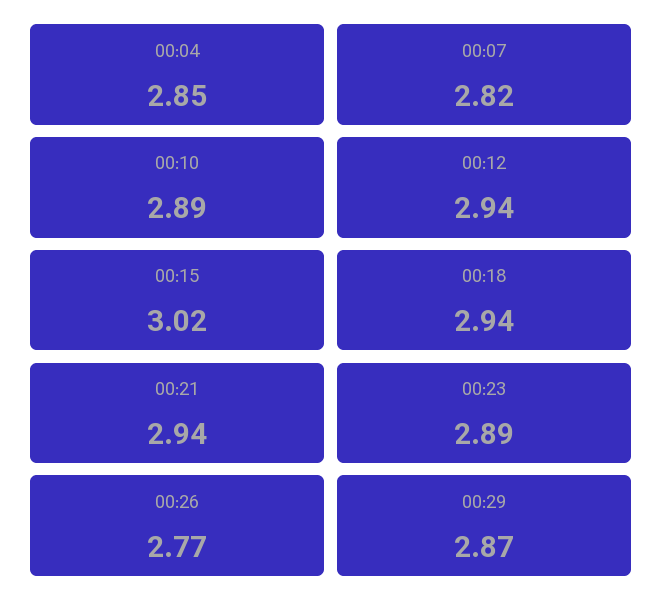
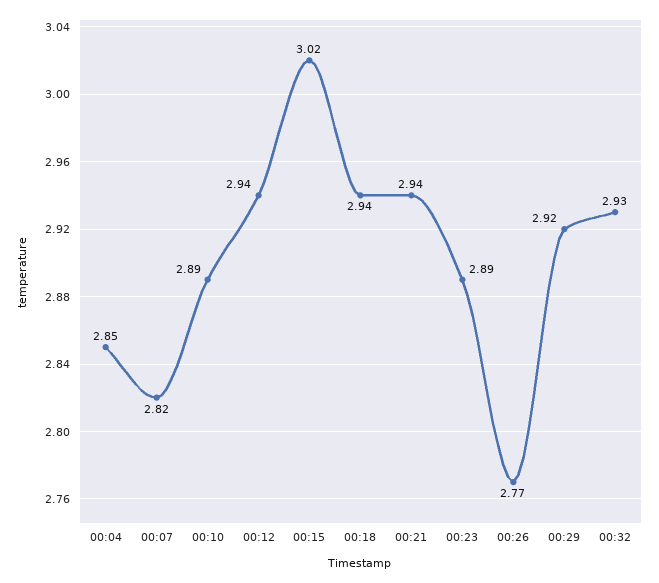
00:29: 2.87 -> 2.92
00:32: none -> 2.93

